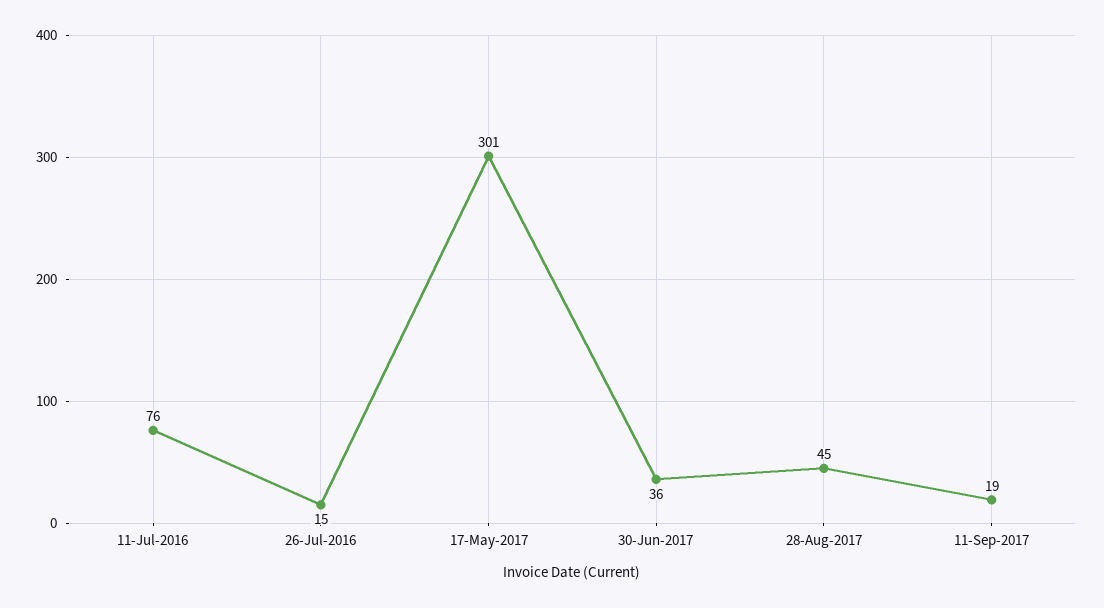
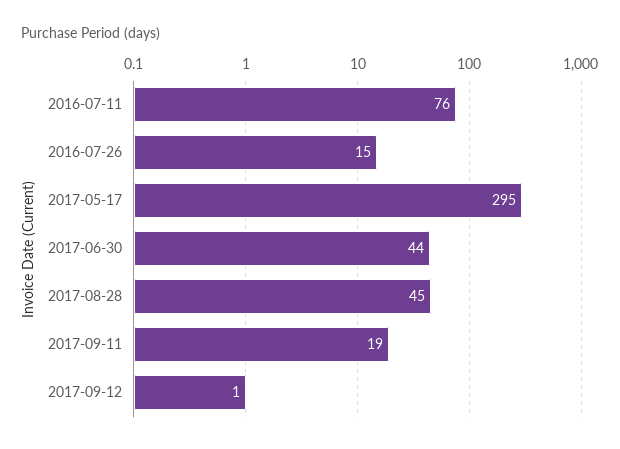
17-May-2017: 301 -> 295
30-Jun-2017: 36 -> 44
2017-09-12: none -> 1

